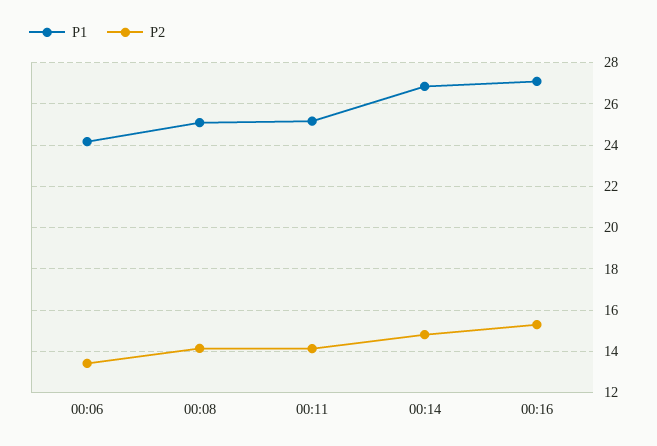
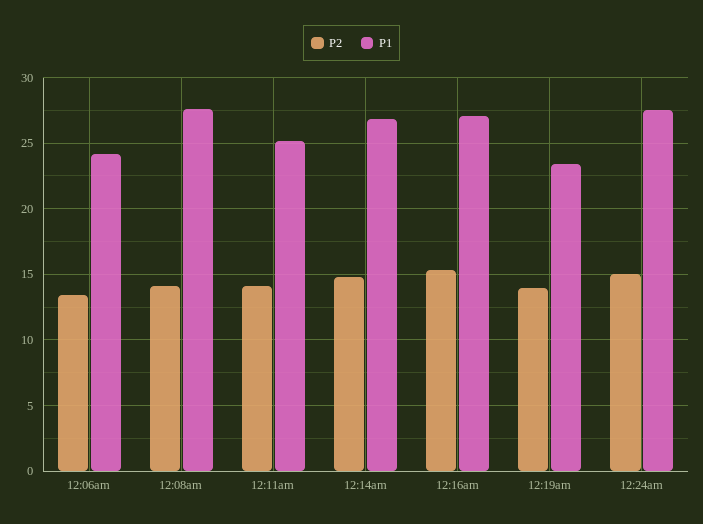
P1, 00:08: 25 -> 27.5
P2, 12:19am: none -> 14
P1, 12:19am: none -> 23.5
P2, 12:24am: none -> 15
P1, 12:24am: none -> 27.5

